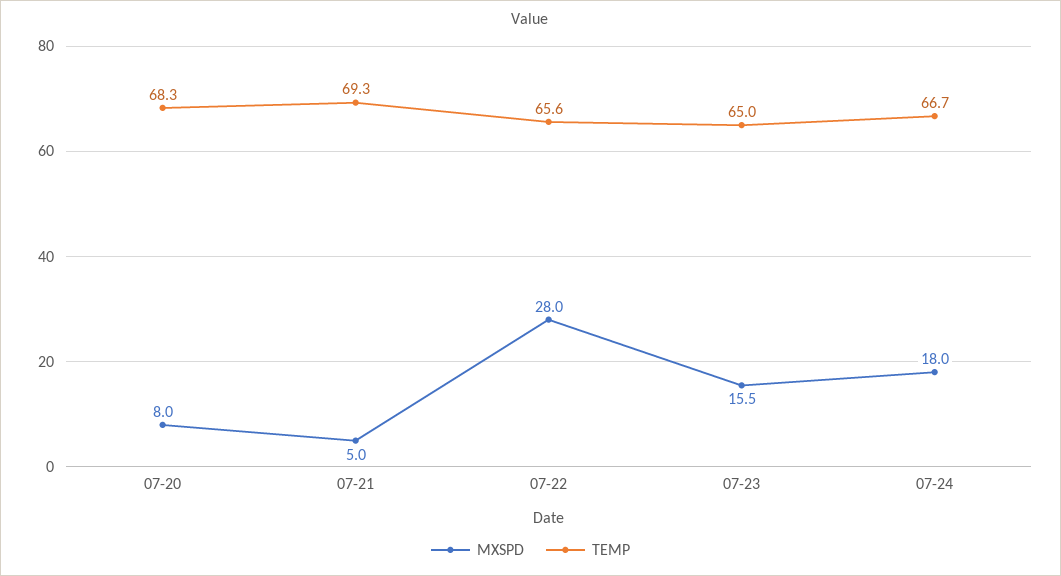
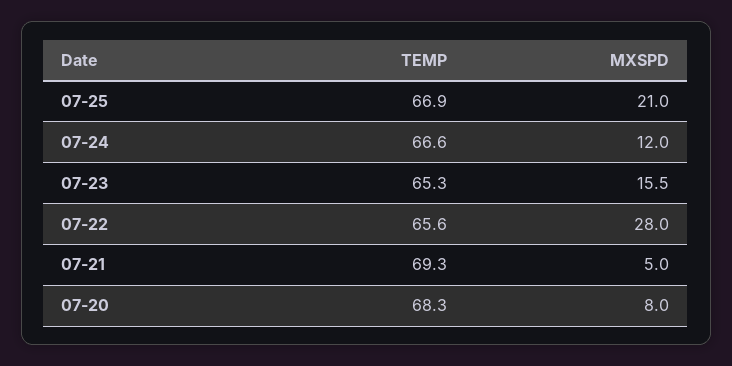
TEMP, 07-23: 65 -> 65.3
MXSPD, 07-24: 18 -> 12
TEMP, 07-24: 66.7 -> 66.6
TEMP, 07-25: none -> 66.9
MXSPD, 07-25: none -> 21

